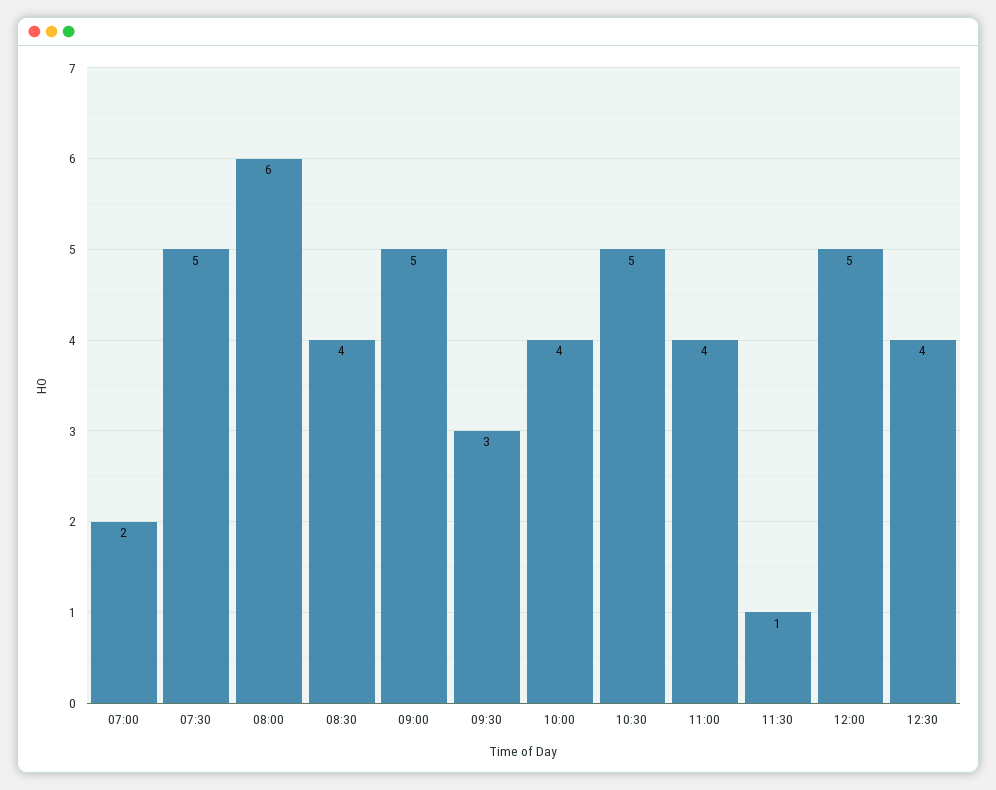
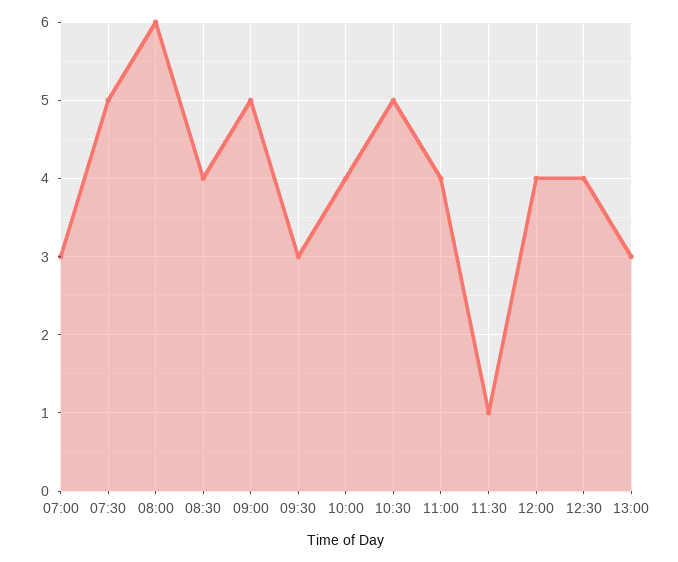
07:00: 2 -> 3
12:00: 5 -> 4
13:00: none -> 3

